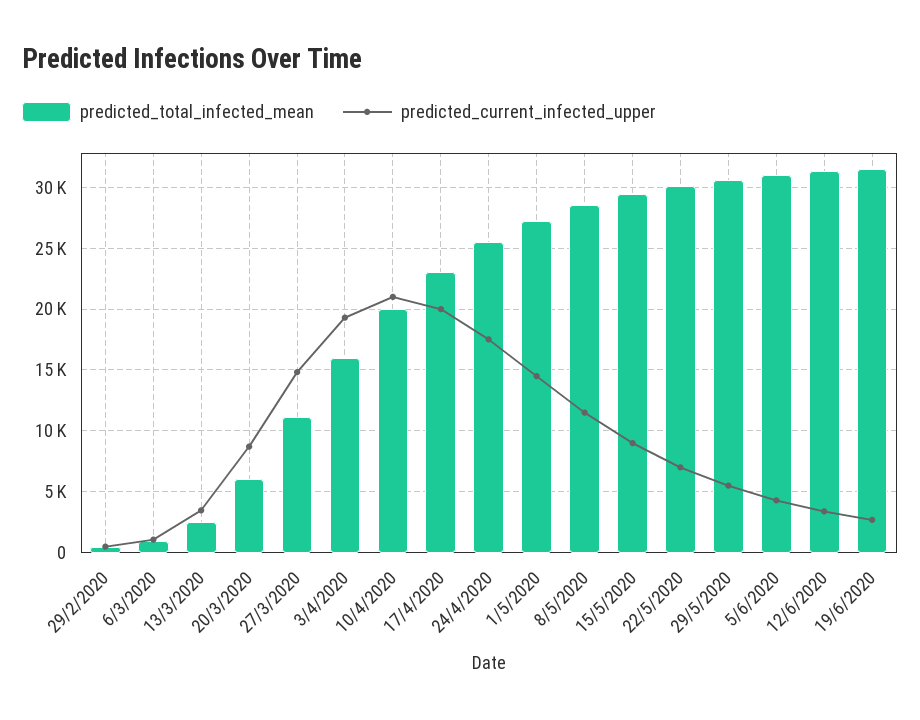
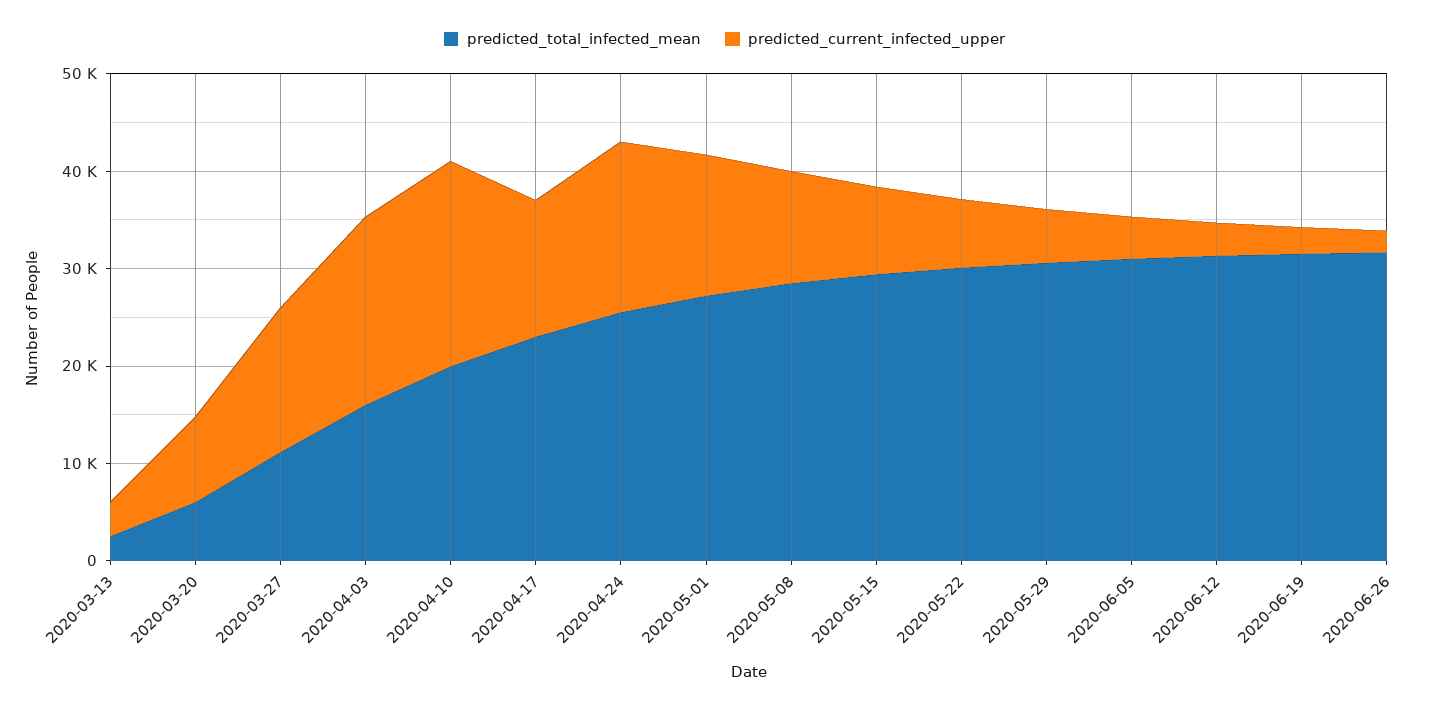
predicted_total_infected_mean, 29/2/2020: 500 -> none
predicted_current_infected_upper, 29/2/2020: 500 -> none
predicted_total_infected_mean, 6/3/2020: 1000 -> none
predicted_current_infected_upper, 6/3/2020: 1000 -> none
predicted_current_infected_upper, 17/4/2020: 20000 -> 14000
predicted_total_infected_mean, 2020-06-26: none -> 32000
predicted_current_infected_upper, 2020-06-26: none -> 2000

